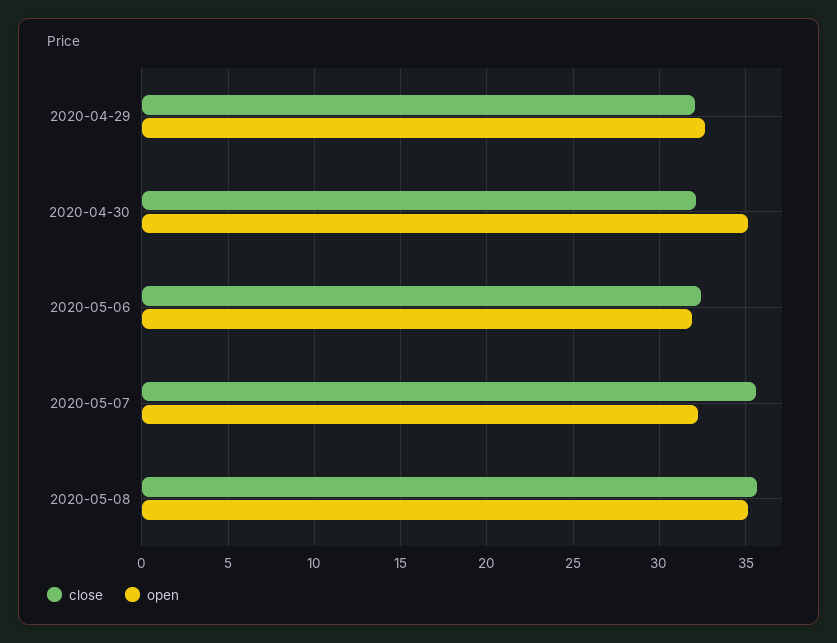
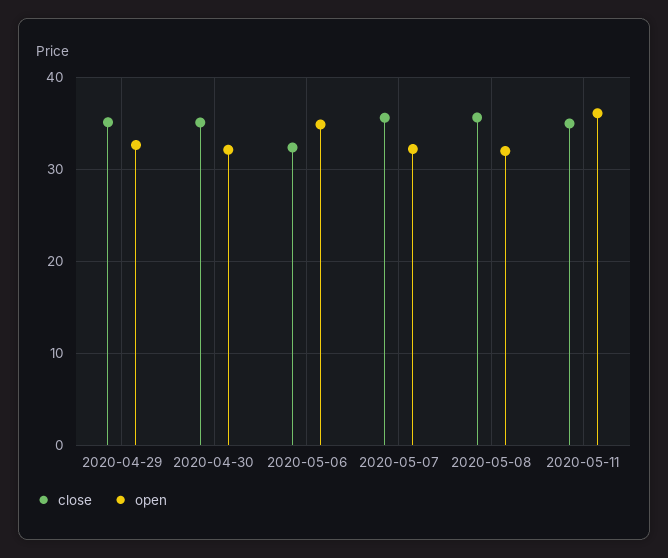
close, 2020-04-29: 32 -> 35
close, 2020-04-30: 32 -> 35
open, 2020-04-30: 35 -> 32
open, 2020-05-06: 32 -> 35
open, 2020-05-08: 35 -> 32
close, 2020-05-11: none -> 35
open, 2020-05-11: none -> 36

